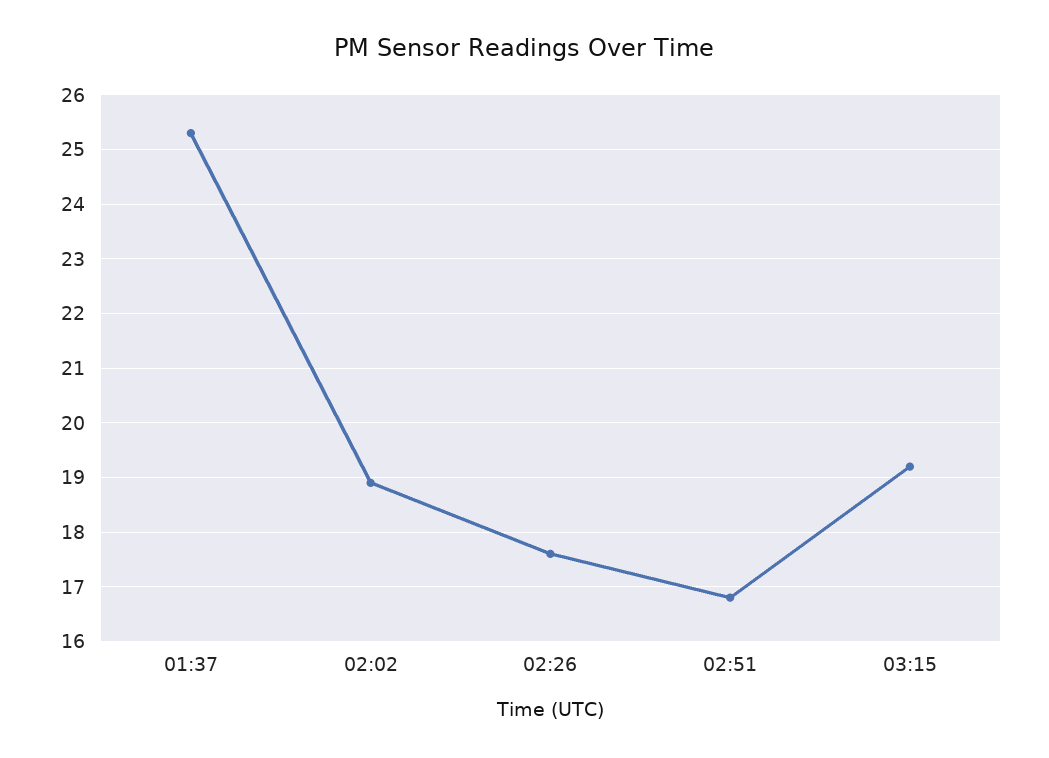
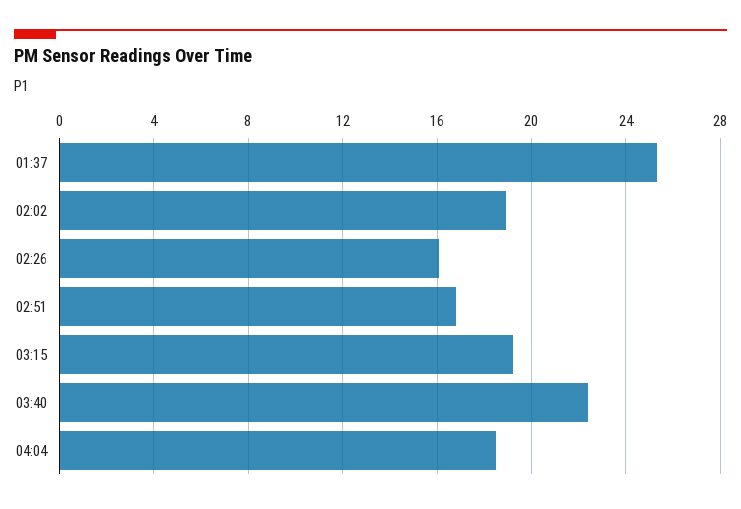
02:26: 17.5 -> 16
03:40: none -> 22.5
04:04: none -> 18.5

